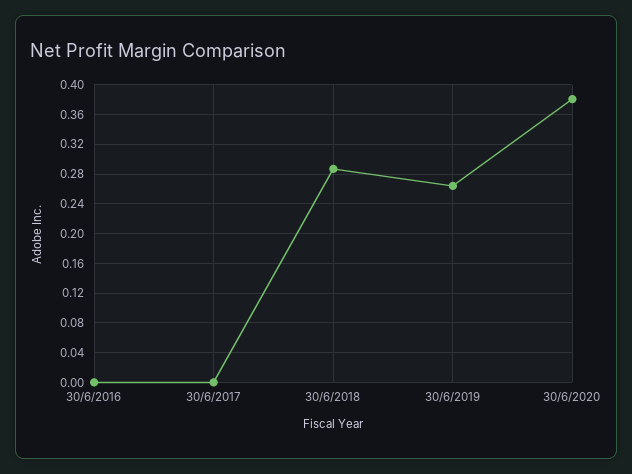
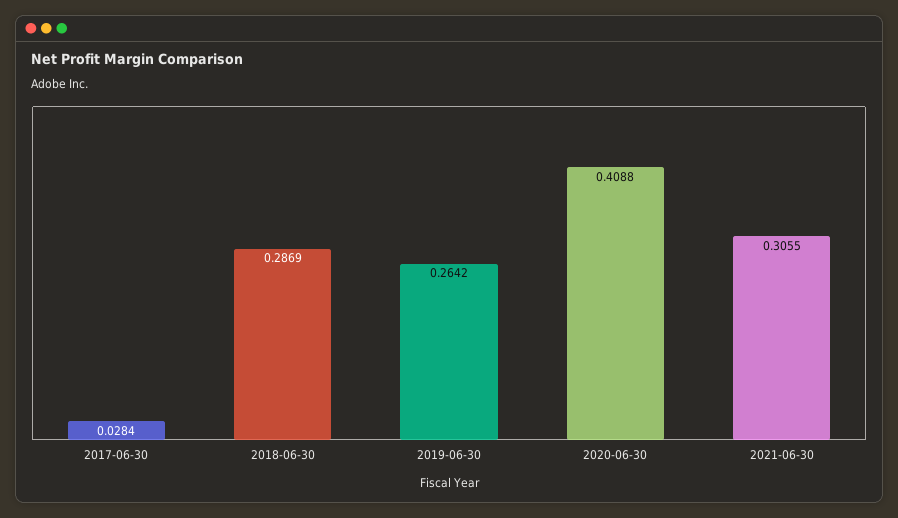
30/6/2016: 0 -> none
30/6/2017: 0 -> 0.0284
30/6/2020: 0.38 -> 0.4088
2021-06-30: none -> 0.3055

